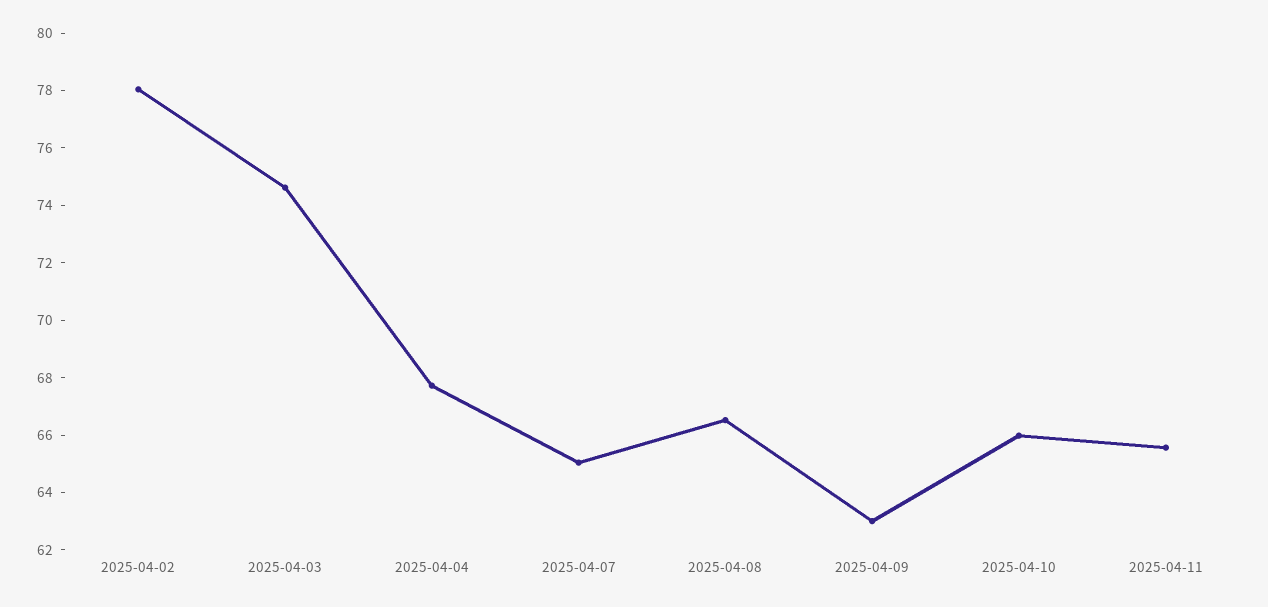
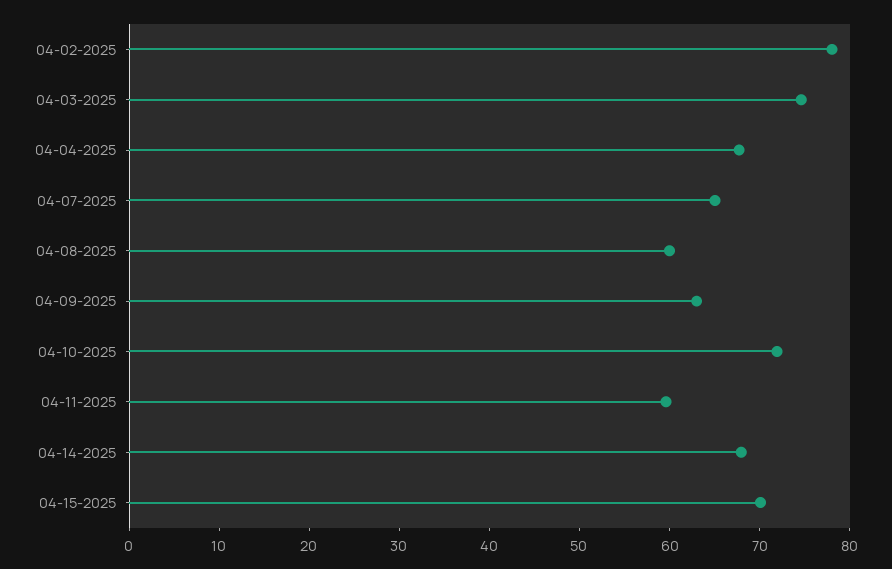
2025-04-08: 66.5 -> 60
2025-04-10: 66 -> 72
2025-04-11: 65.5 -> 60
04-14-2025: none -> 68
04-15-2025: none -> 70

